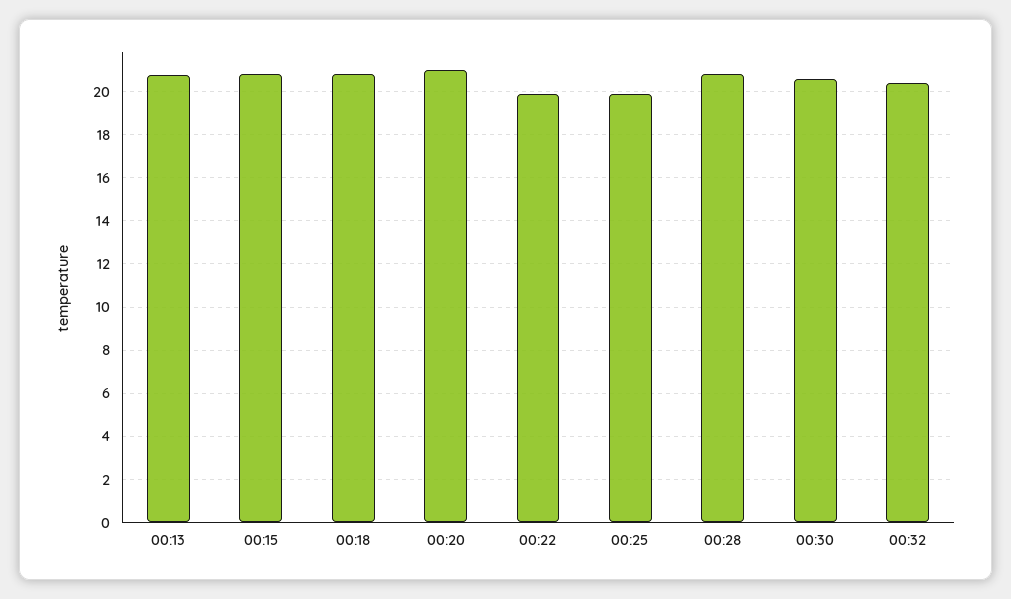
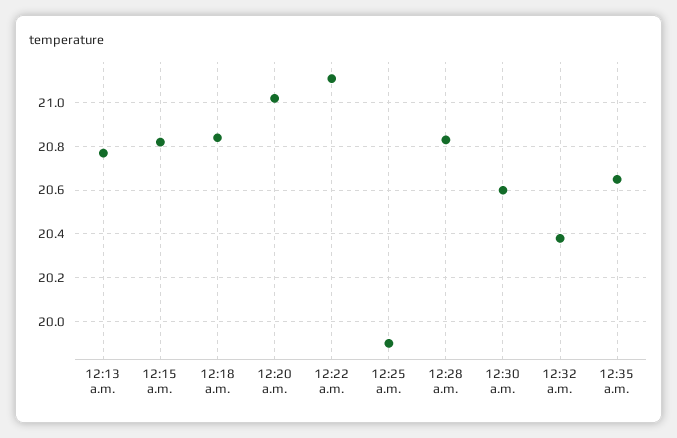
00:22: 20 -> 21.1
12:35 a.m.: none -> 20.65

